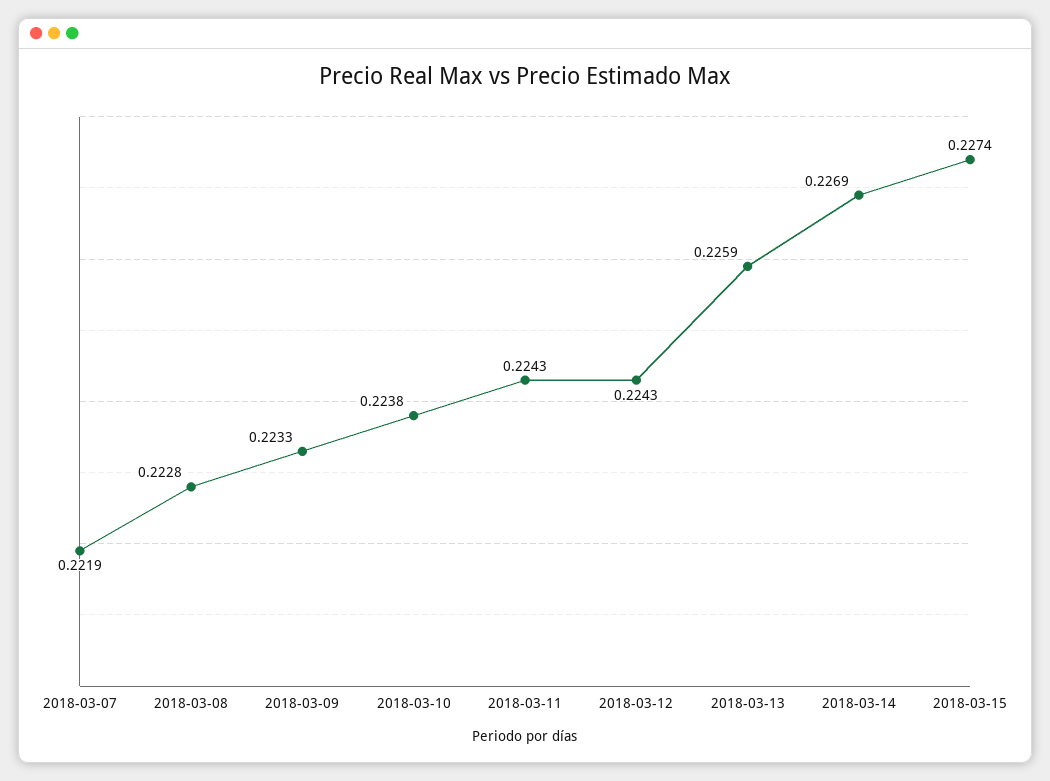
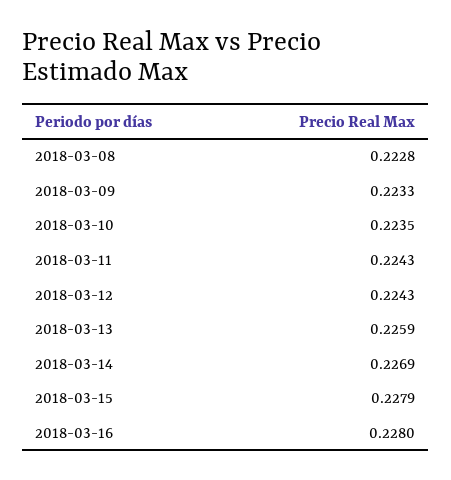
2018-03-07: 0.2219 -> none
2018-03-10: 0.2238 -> 0.2235
2018-03-15: 0.2274 -> 0.2279
2018-03-16: none -> 0.228

